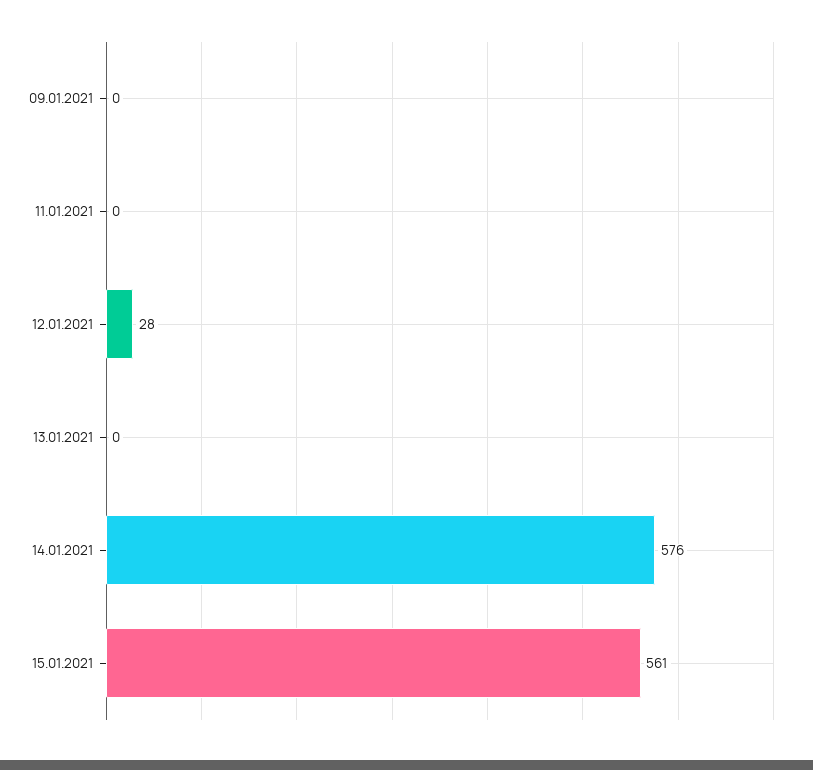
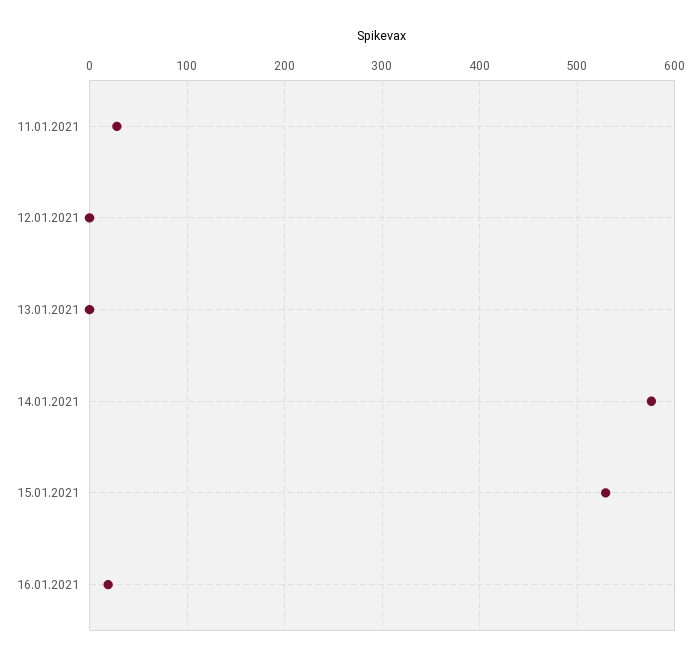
09.01.2021: 0 -> none
11.01.2021: 0 -> 30
12.01.2021: 28 -> 0
15.01.2021: 561 -> 530
16.01.2021: none -> 20

